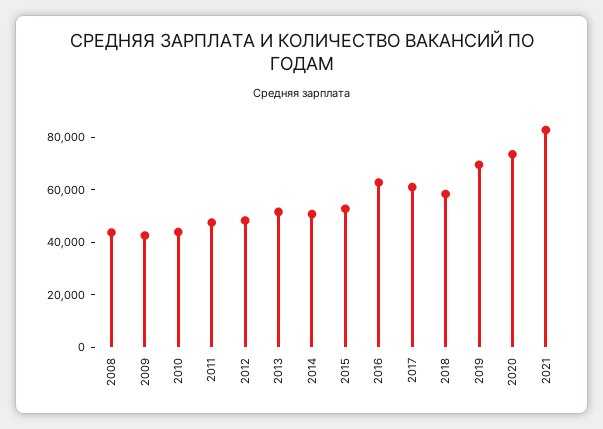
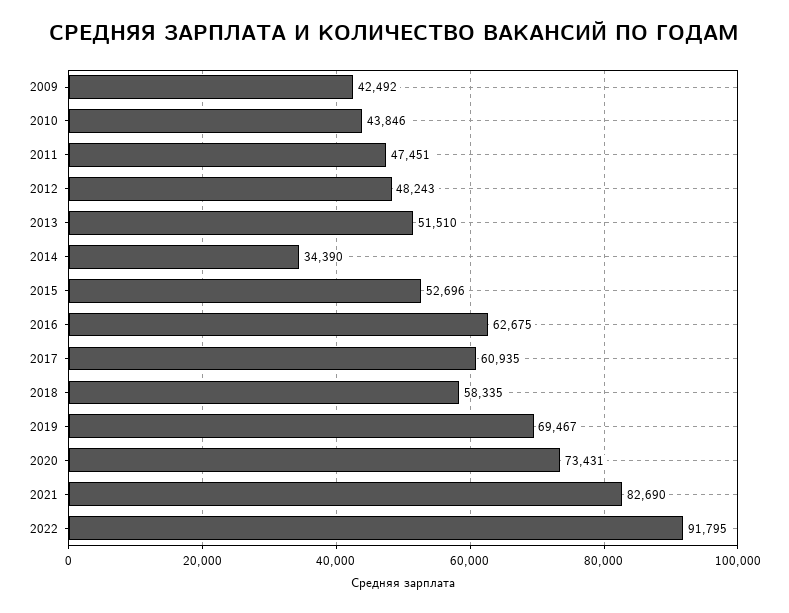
2008: 45000 -> none
2014: 50000 -> 34390
2022: none -> 91795

